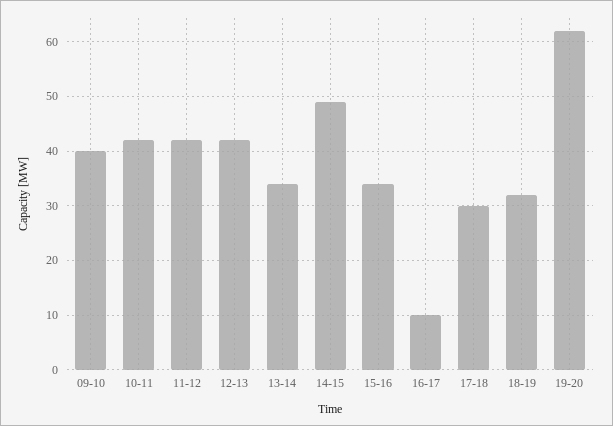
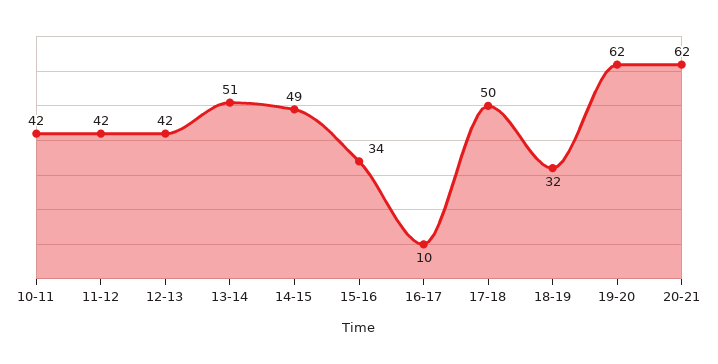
09-10: 40 -> none
13-14: 35 -> 51
17-18: 30 -> 50
20-21: none -> 62

